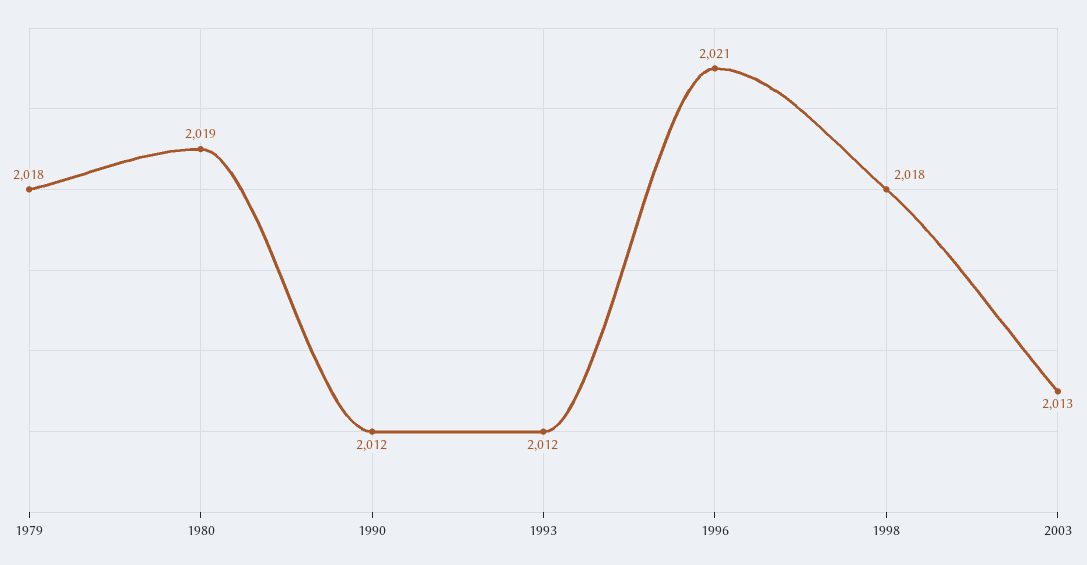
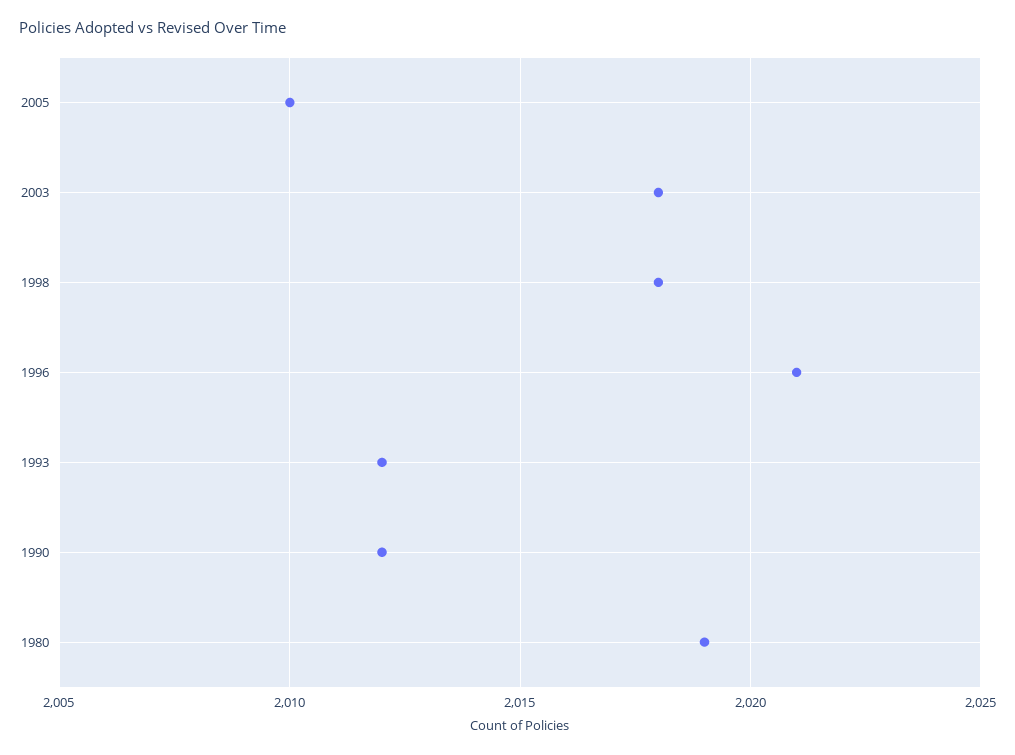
1979: 2018 -> none
2003: 2013 -> 2018
2005: none -> 2010

